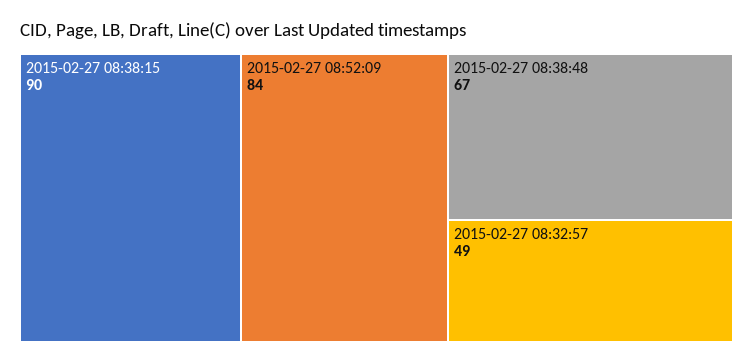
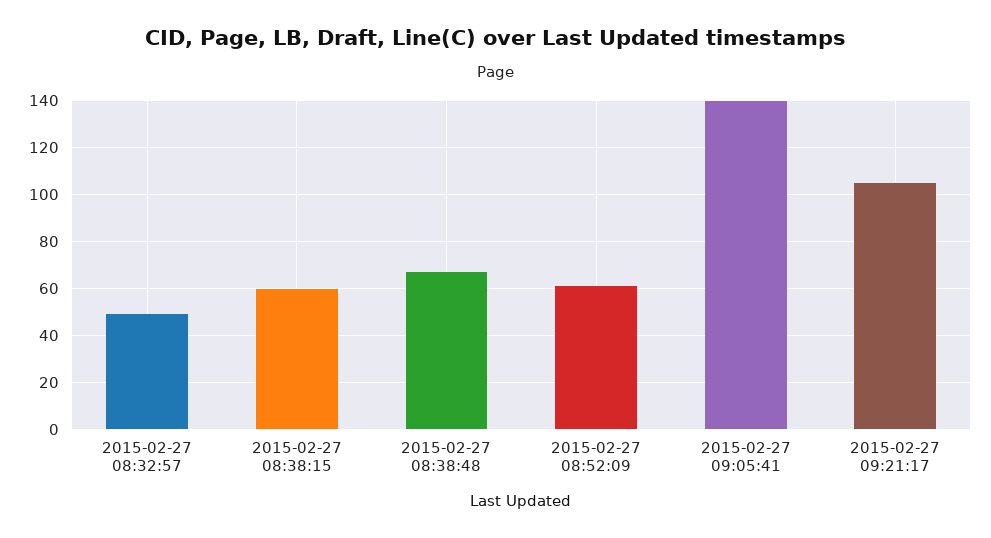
2015-02-27 08:38:15: 90 -> 60
2015-02-27 08:52:09: 84 -> 60
2015-02-27 09:05:41: none -> 140
2015-02-27 09:21:17: none -> 105

